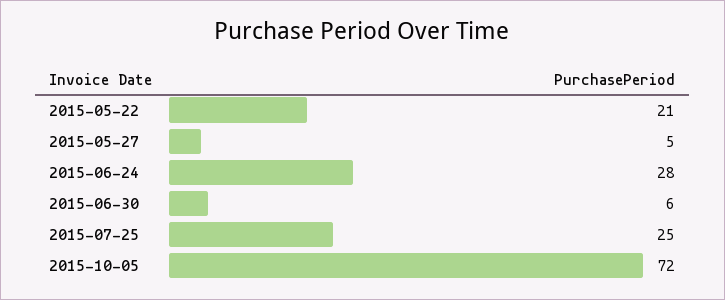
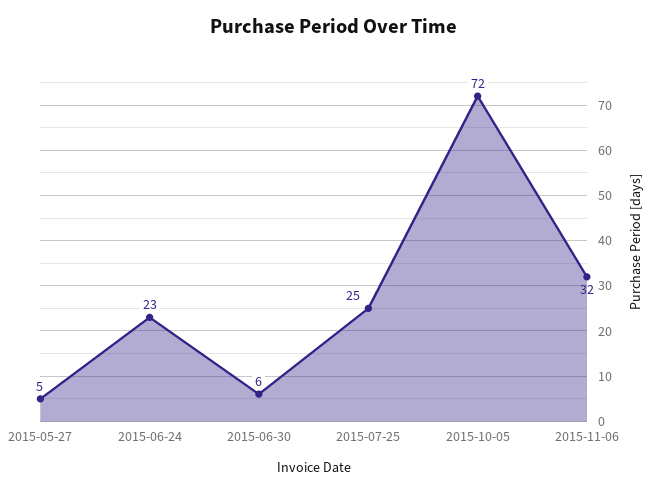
2015-05-22: 21 -> none
2015-06-24: 28 -> 23
2015-11-06: none -> 32

